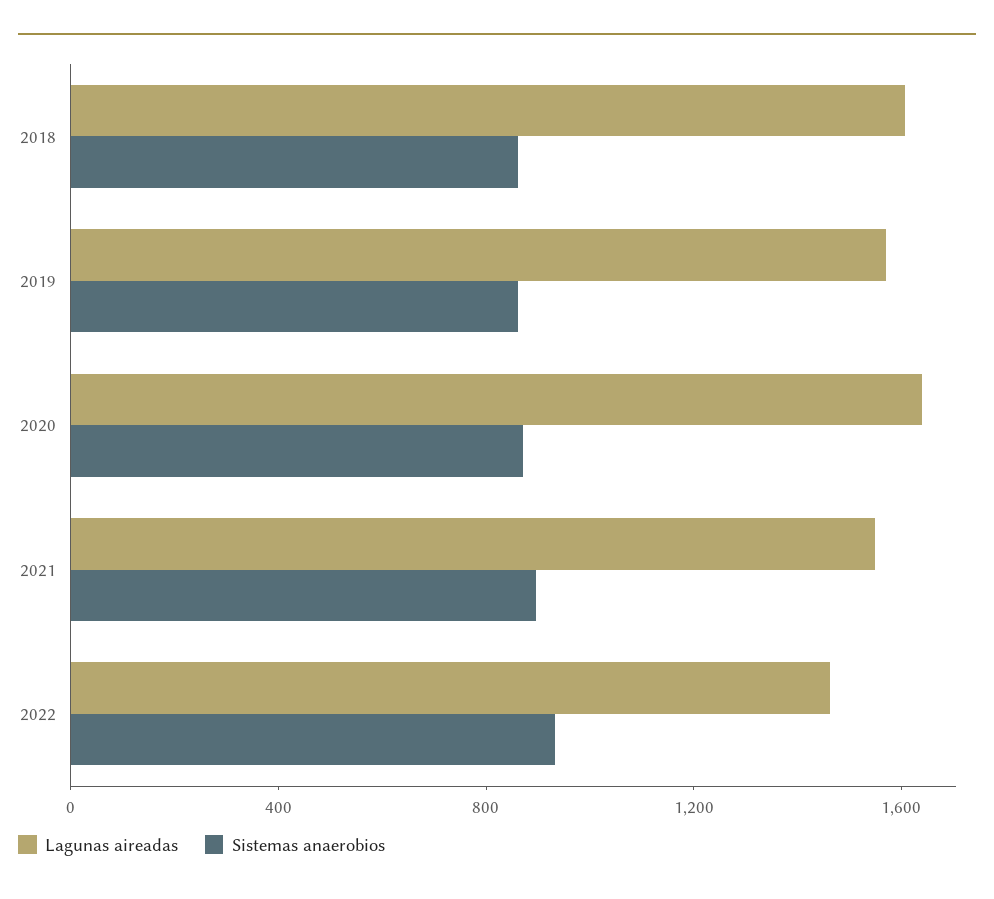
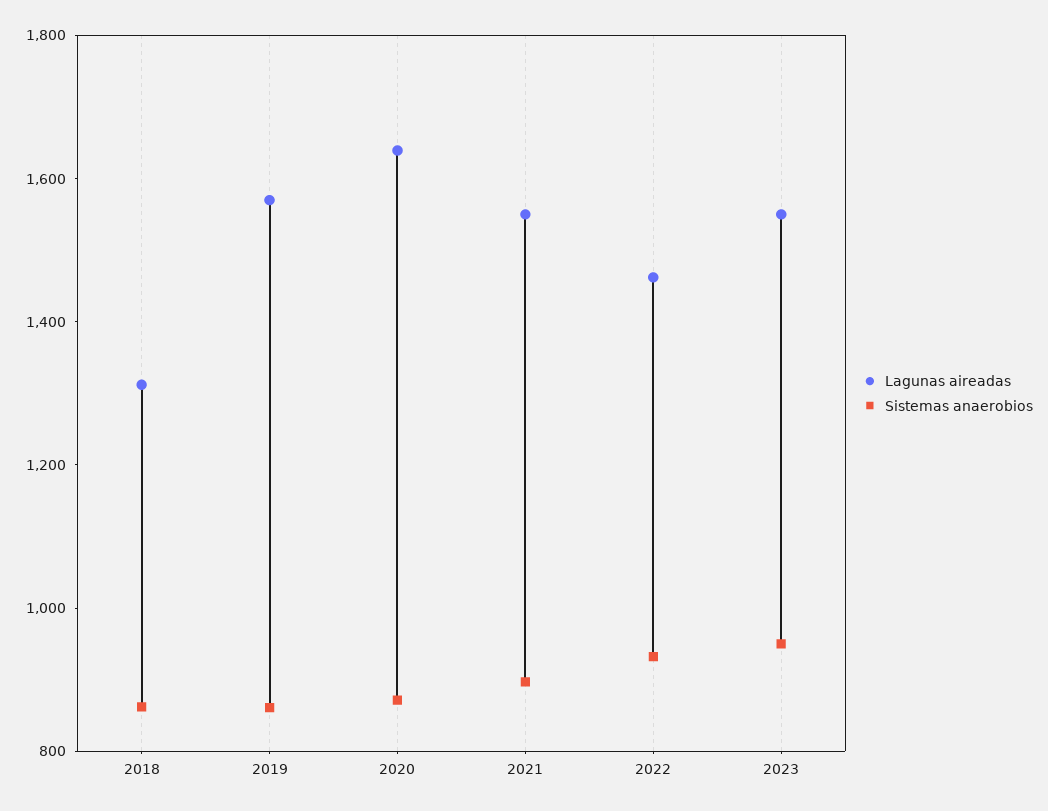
Lagunas aireadas, 2018: 1600 -> 1300
Lagunas aireadas, 2023: none -> 1550
Sistemas anaerobios, 2023: none -> 950

